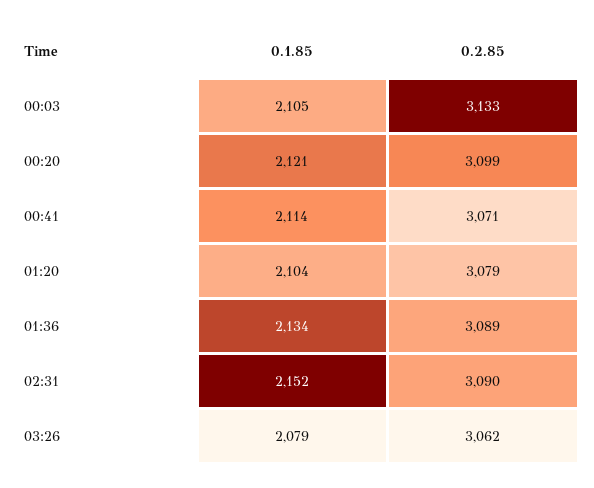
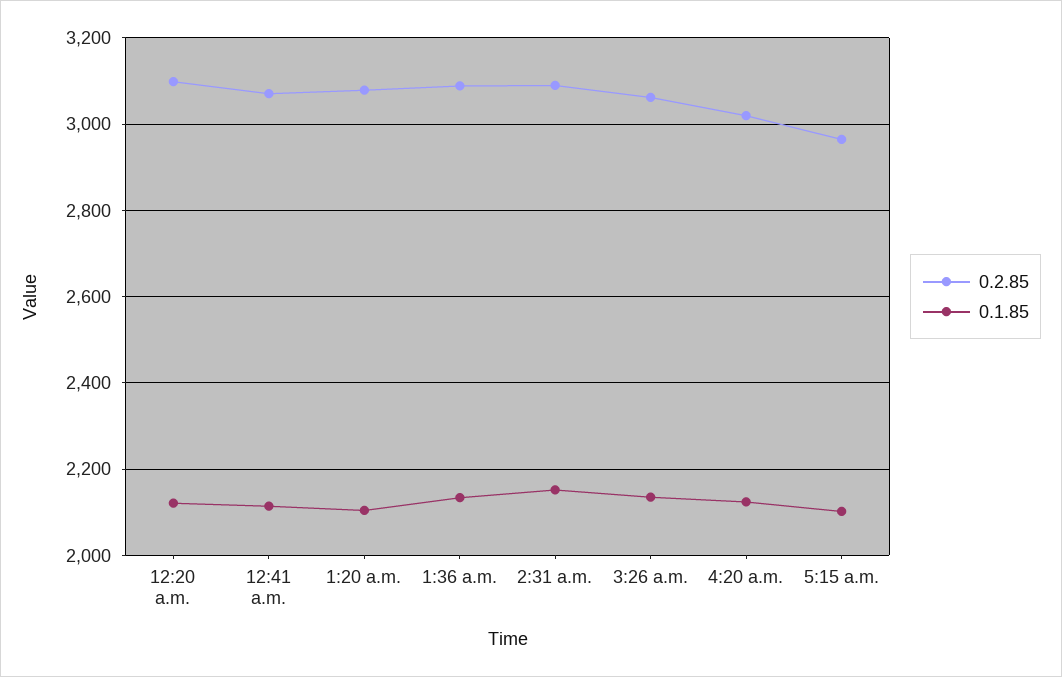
0.1.85, 00:03: 2105 -> none
0.2.85, 00:03: 3133 -> none
0.1.85, 03:26: 2079 -> 2140
0.2.85, 4:20 a.m.: none -> 3020
0.1.85, 4:20 a.m.: none -> 2120
0.2.85, 5:15 a.m.: none -> 2960
0.1.85, 5:15 a.m.: none -> 2100

